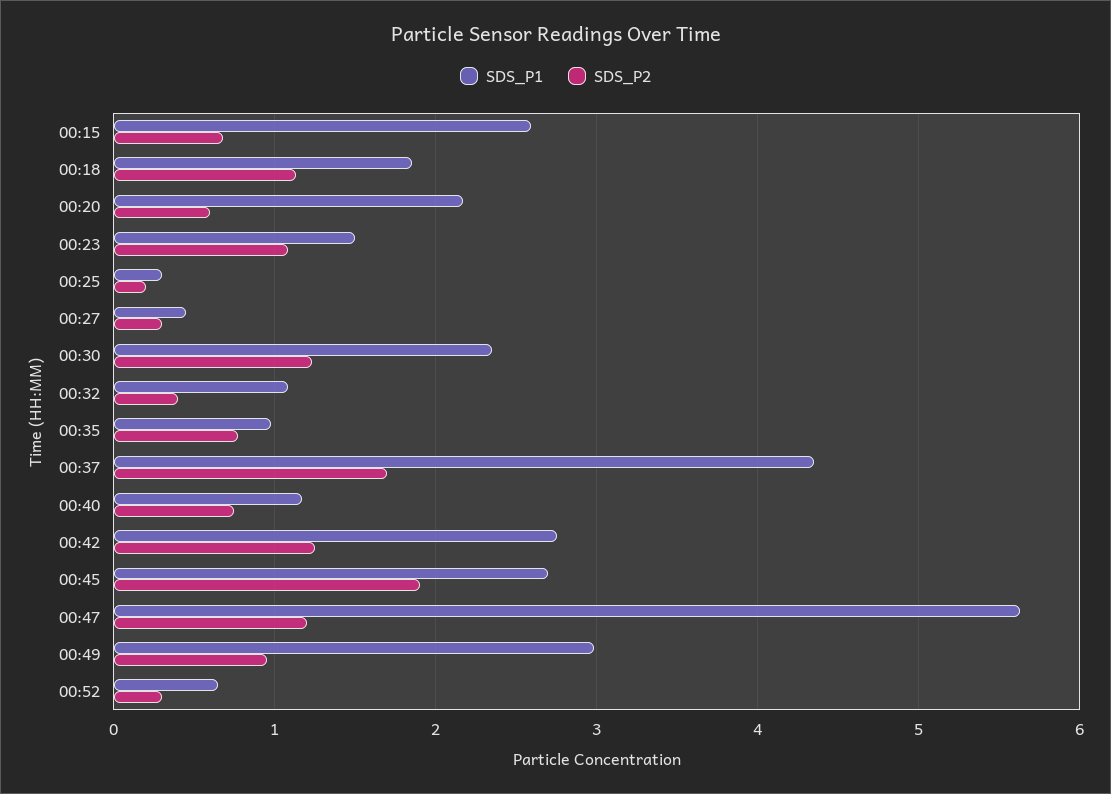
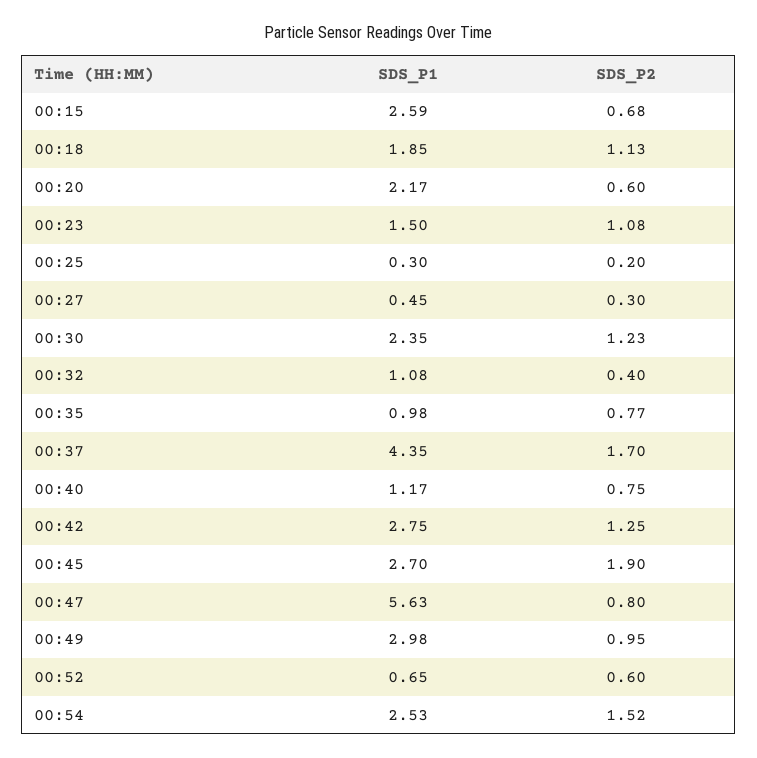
SDS_P2, 00:47: 1.2 -> 0.8
SDS_P2, 00:52: 0.3 -> 0.6
SDS_P1, 00:54: none -> 2.53
SDS_P2, 00:54: none -> 1.52

